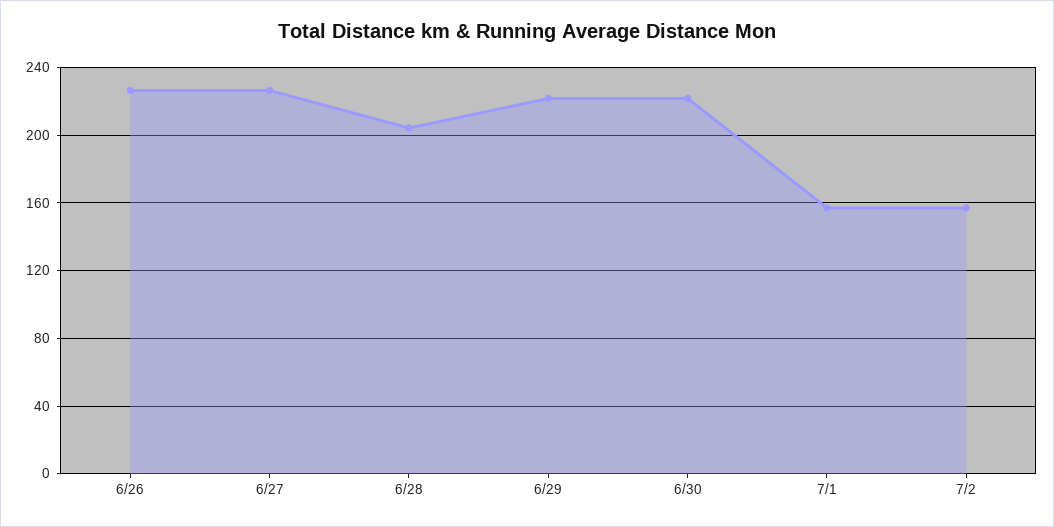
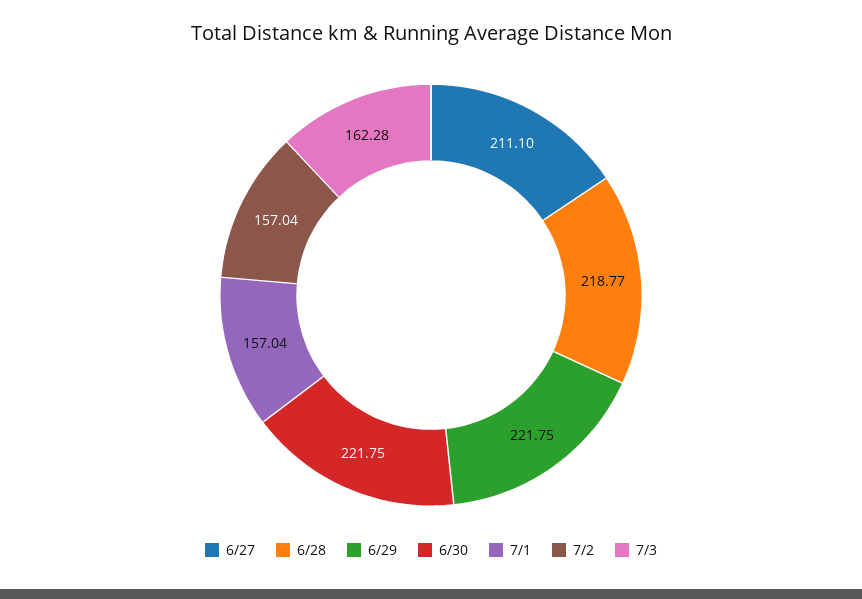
6/26: 225 -> none
6/27: 225 -> 211.1
6/28: 205 -> 218.77
7/3: none -> 162.28

